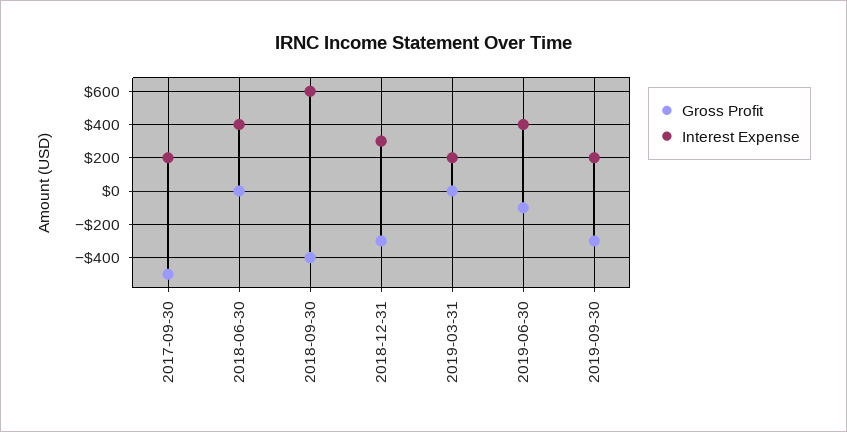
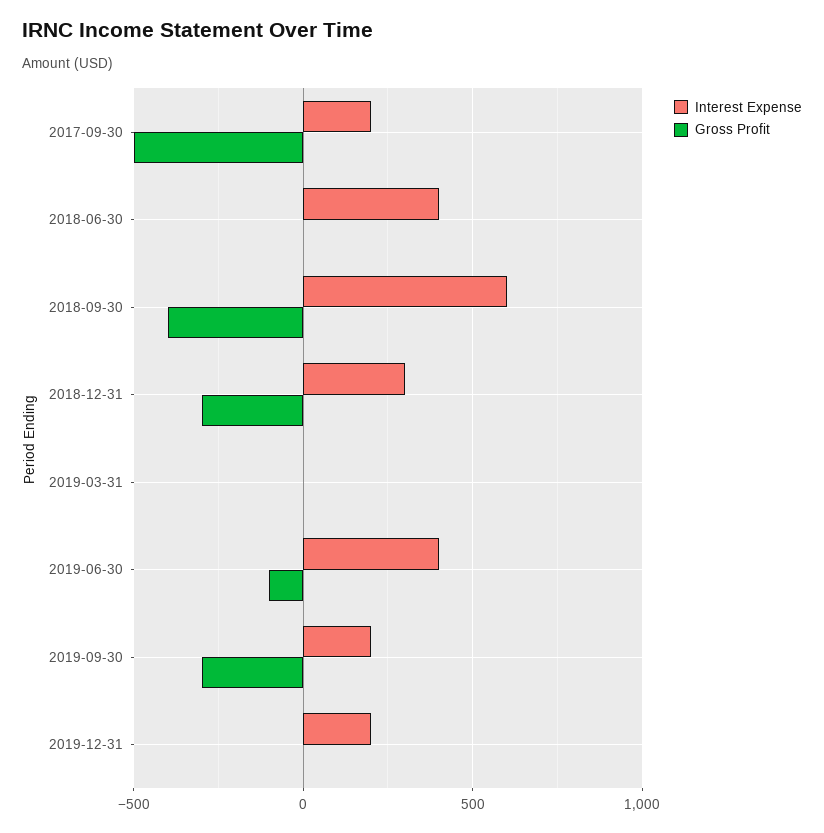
Interest Expense, 2019-03-31: 200 -> 0
Interest Expense, 2019-12-31: none -> 200
Gross Profit, 2019-12-31: none -> 0

